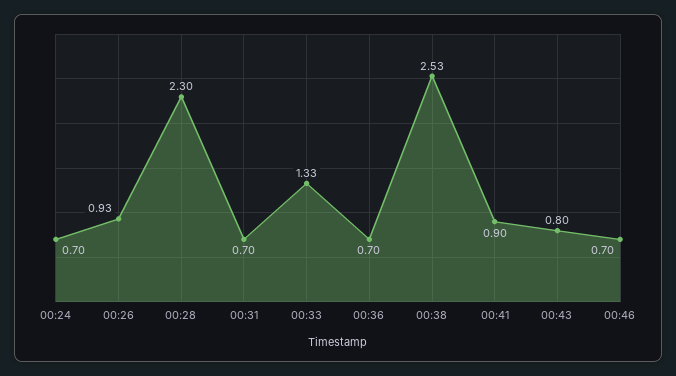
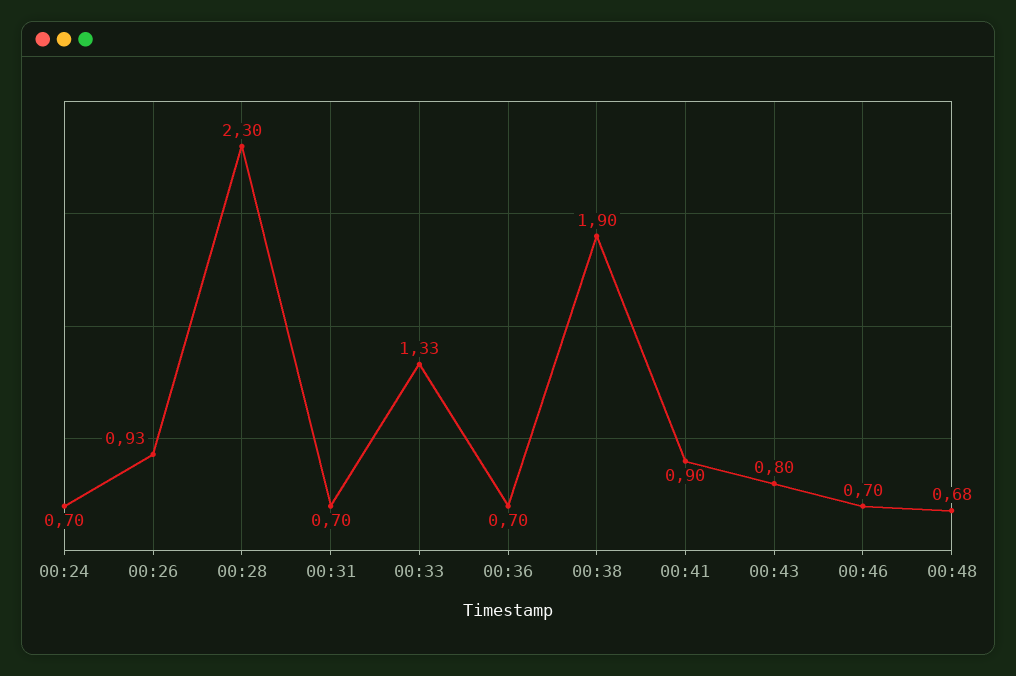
00:38: 2.53 -> 1.9
00:48: none -> 0.68

